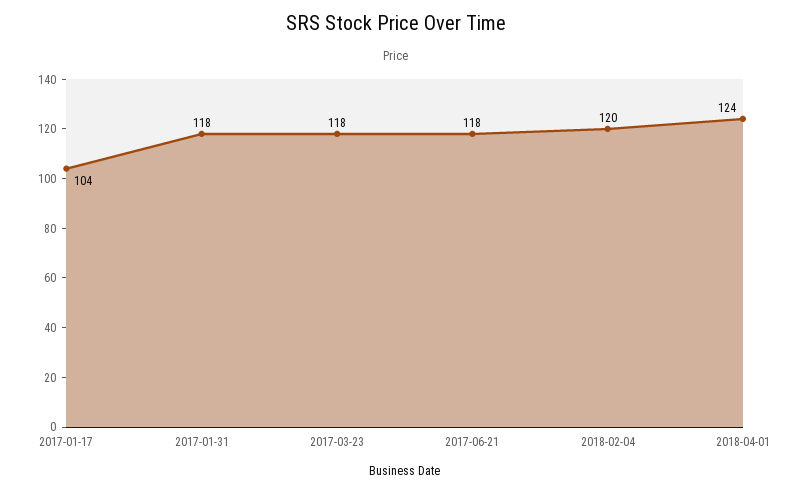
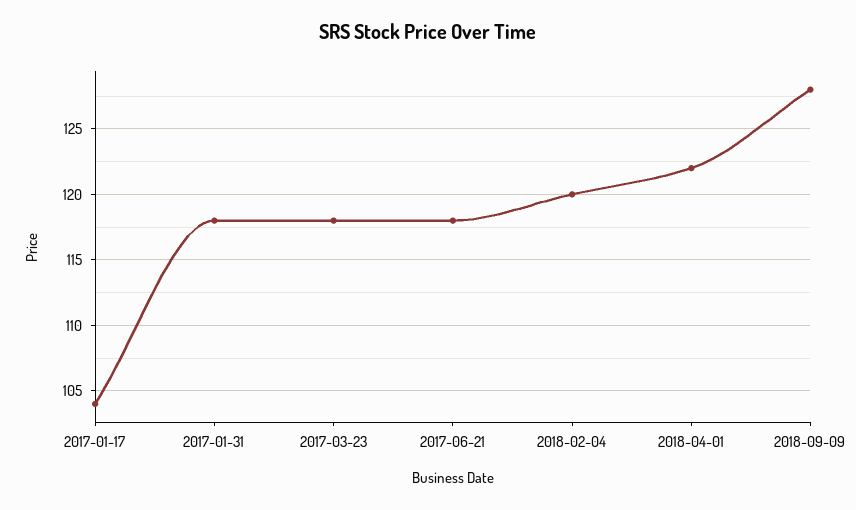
2018-04-01: 124 -> 122
2018-09-09: none -> 128

